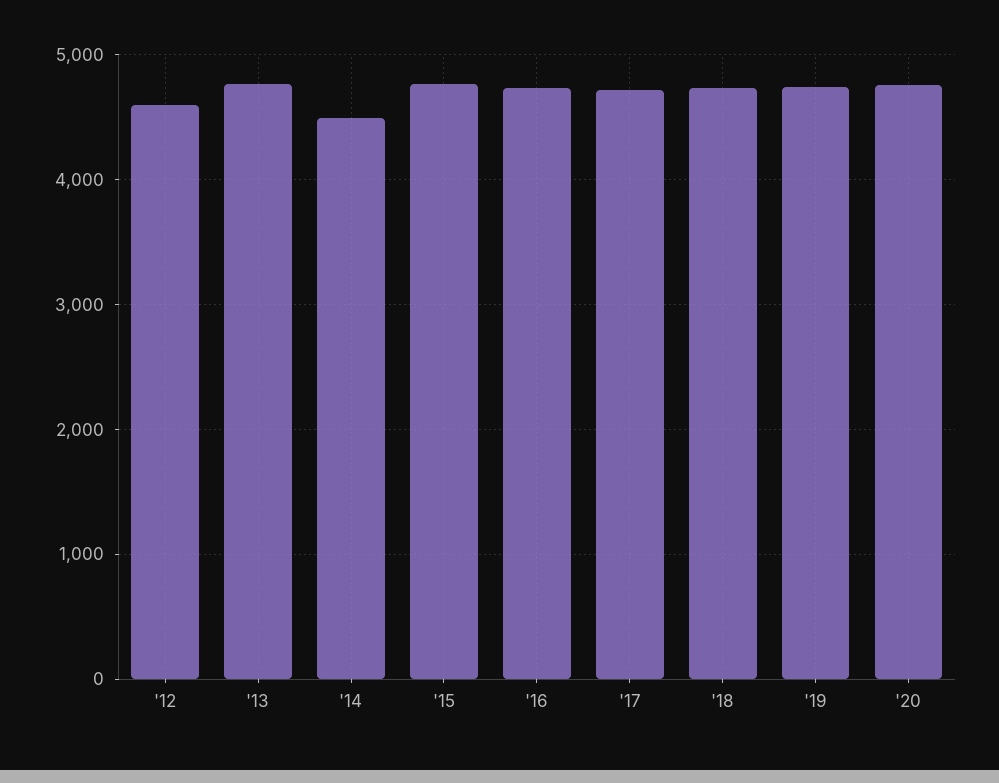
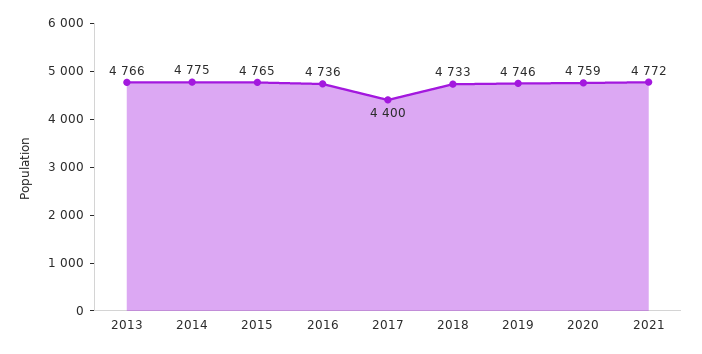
'12: 4600 -> none
'14: 4500 -> 4775
'17: 4700 -> 4400
2021: none -> 4772

